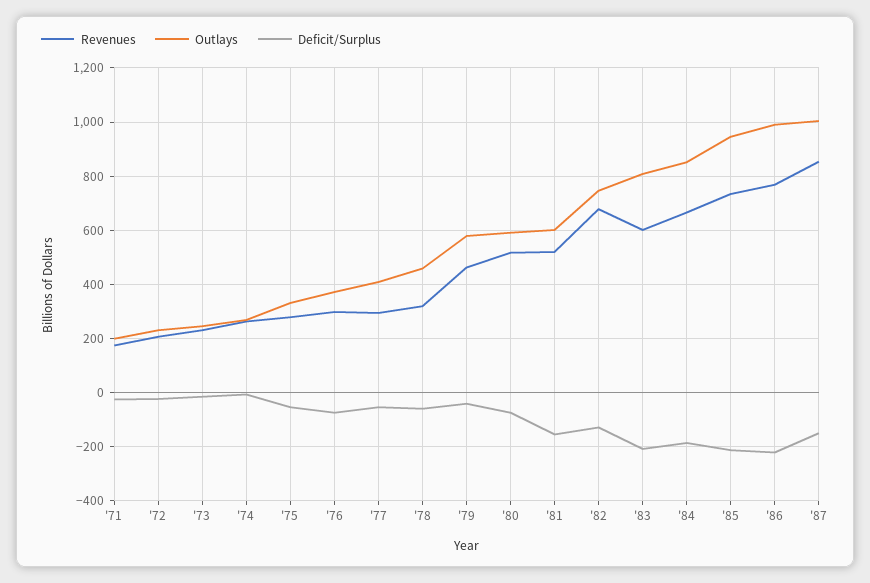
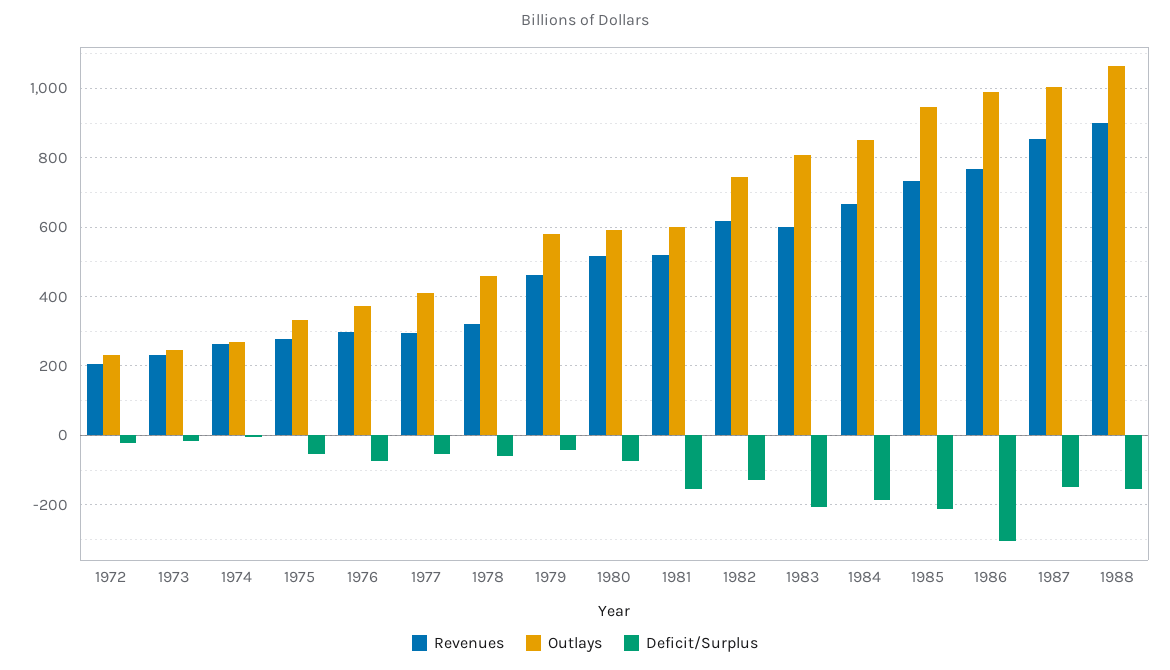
Revenues, '71: 175 -> none
Outlays, '71: 200 -> none
Deficit/Surplus, '71: -25 -> none
Revenues, '82: 675 -> 620
Deficit/Surplus, '86: -225 -> -300
Revenues, 1988: none -> 900
Outlays, 1988: none -> 1060
Deficit/Surplus, 1988: none -> -160

